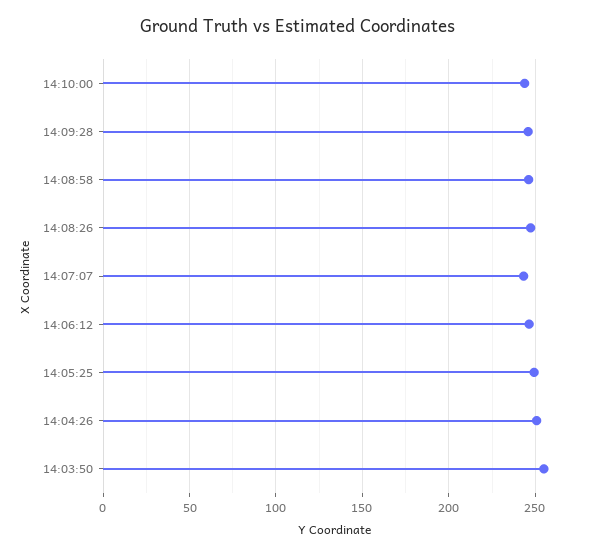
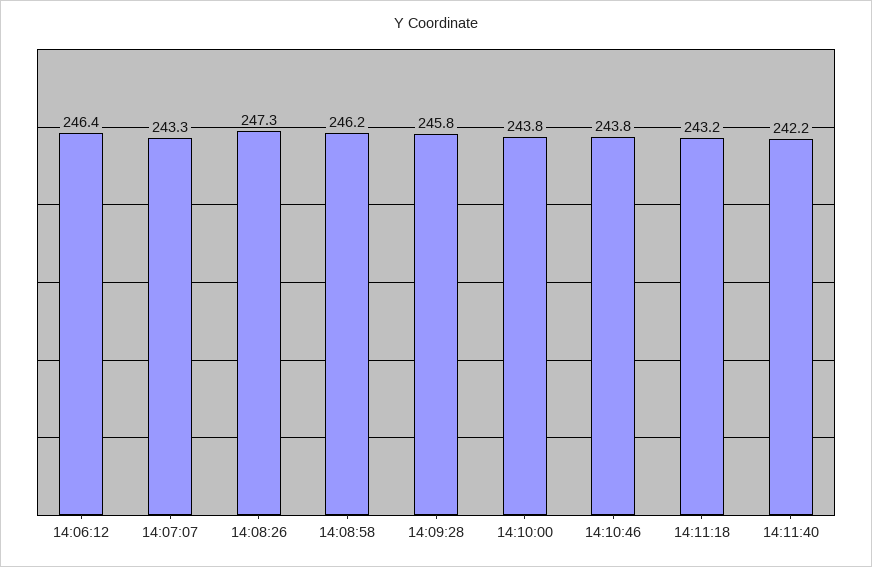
14:05:25: 250 -> none
14:04:26: 250 -> none
14:03:50: 255 -> none
14:10:46: none -> 243.8
14:11:18: none -> 243.2
14:11:40: none -> 242.2

